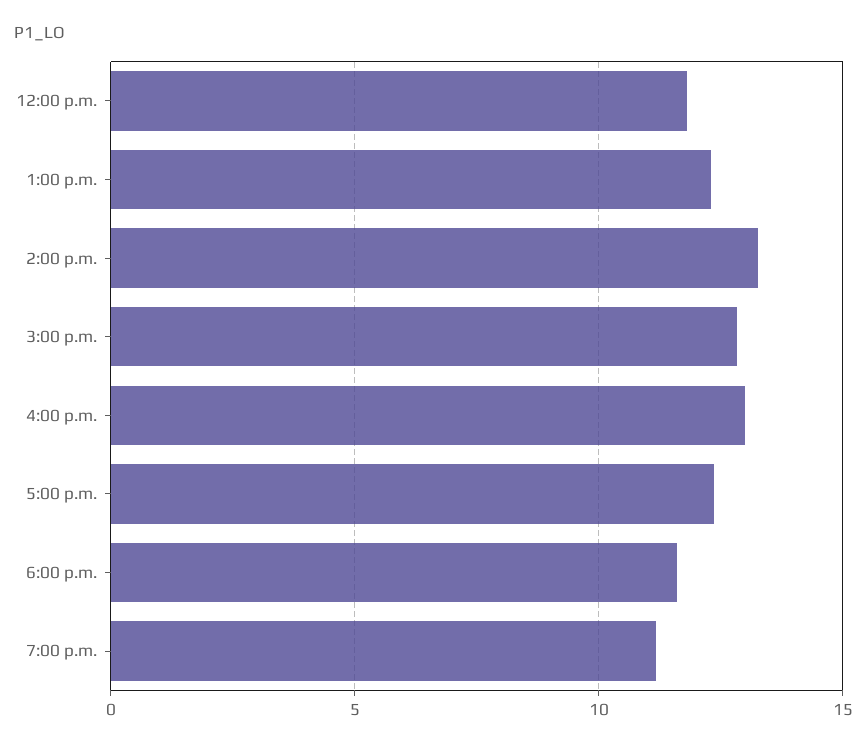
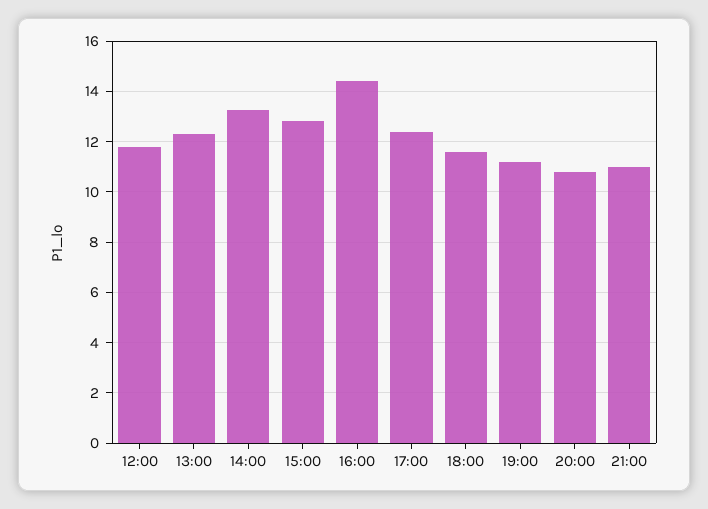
4:00 p.m.: 13 -> 14.5
20:00: none -> 10.75
21:00: none -> 11

